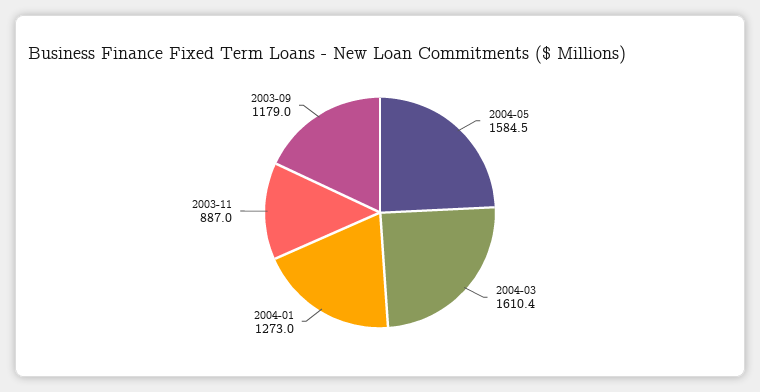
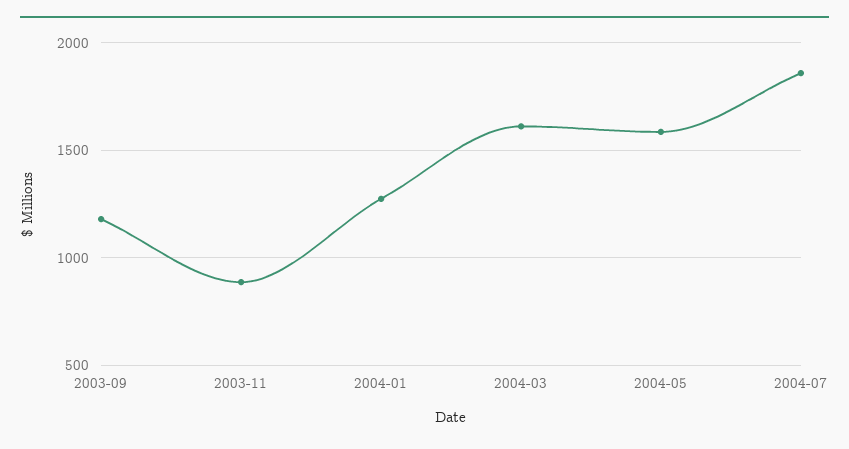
2004-07: none -> 1850

